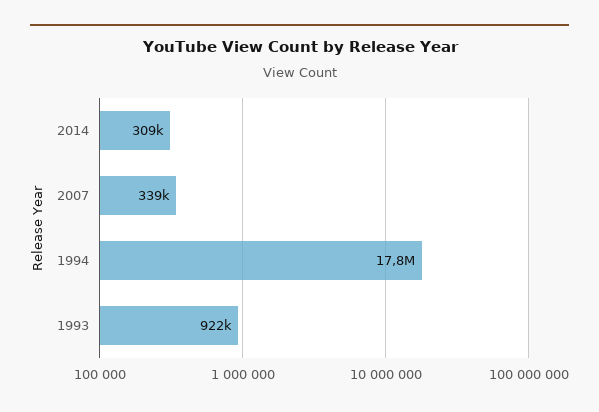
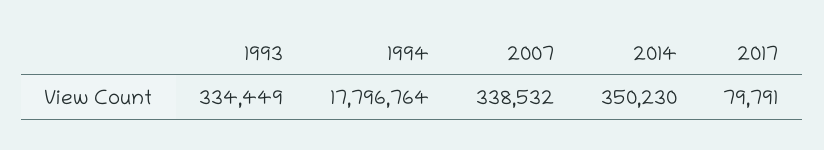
2014: 309000 -> 350230
1993: 922000 -> 334449
2017: none -> 79791

